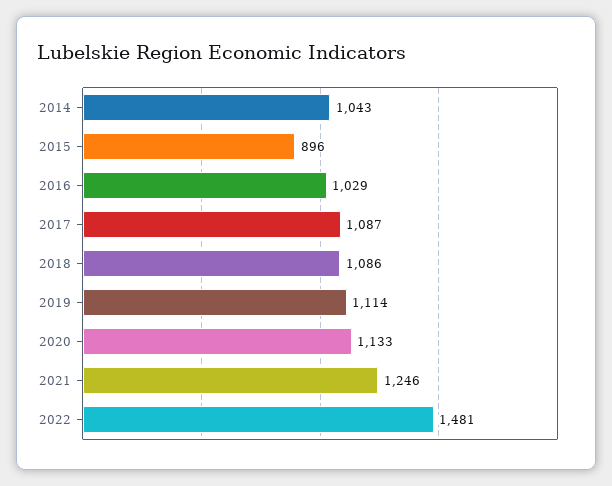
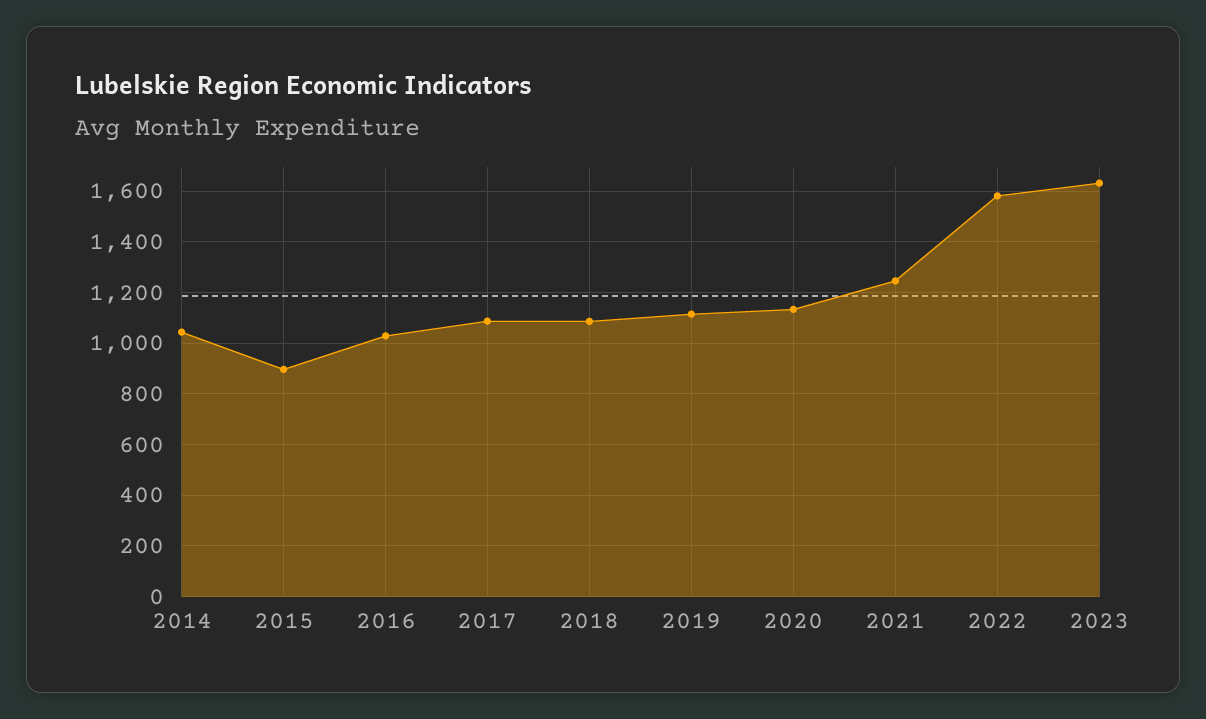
2022: 1481 -> 1575
2023: none -> 1625

